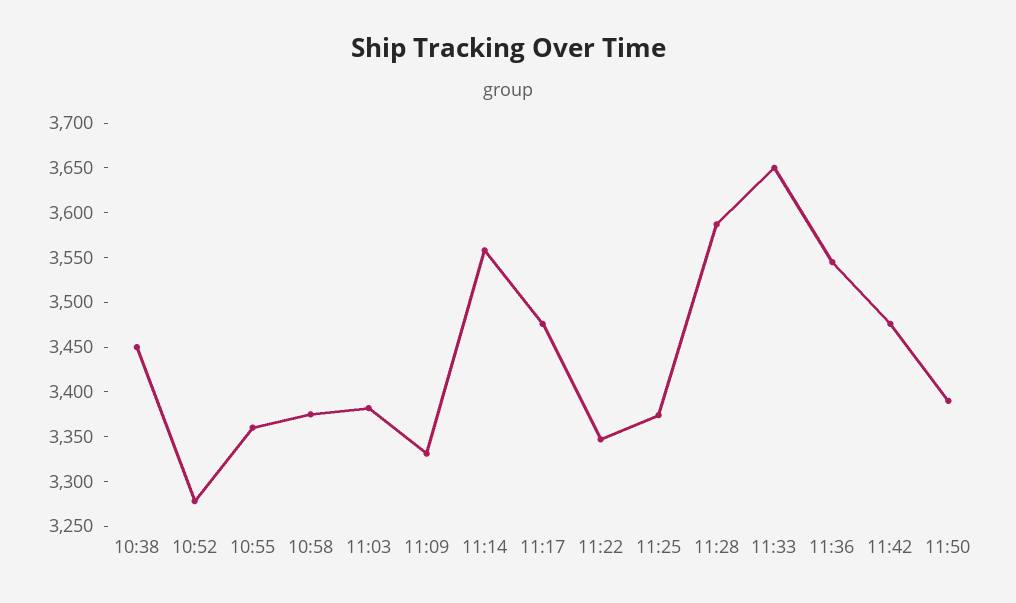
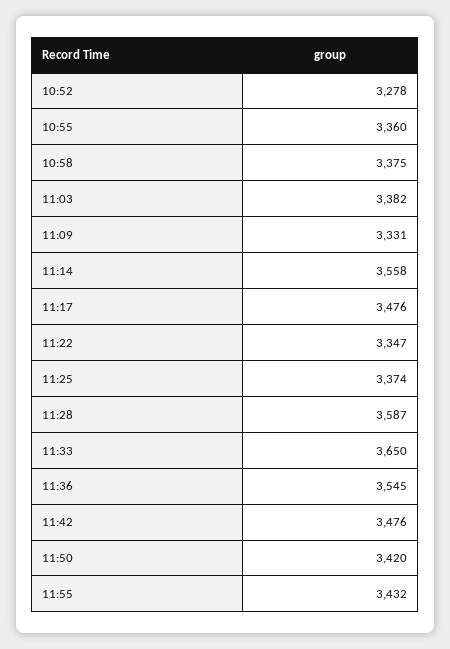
10:38: 3450 -> none
11:50: 3390 -> 3420
11:55: none -> 3432

